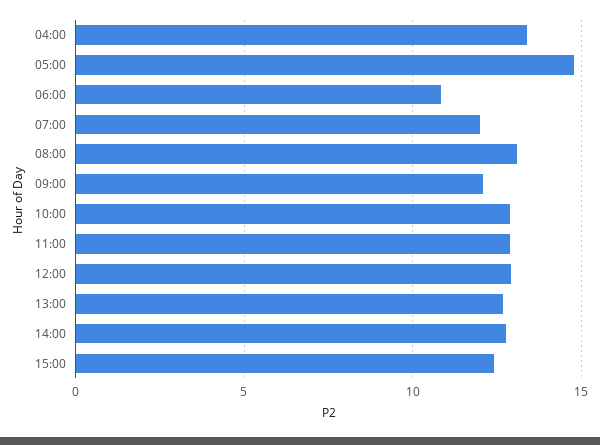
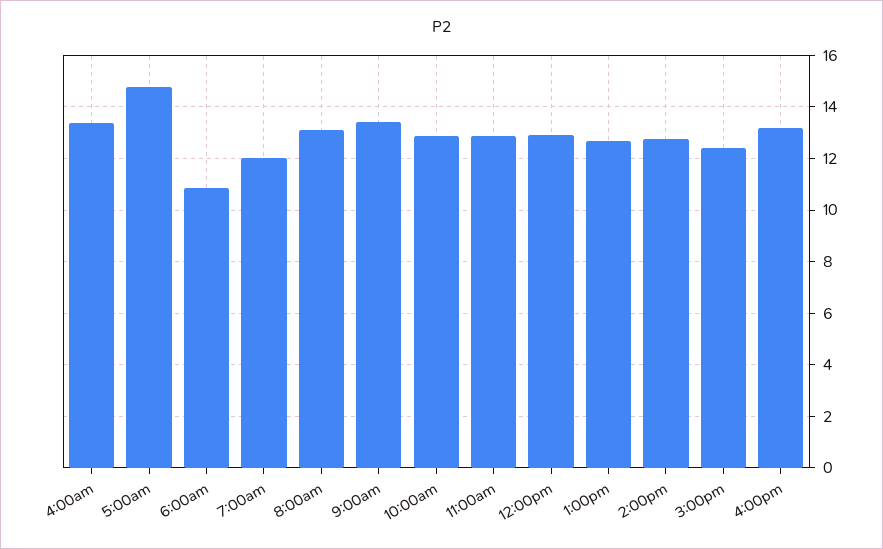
09:00: 12 -> 13.5
4:00pm: none -> 13.25

